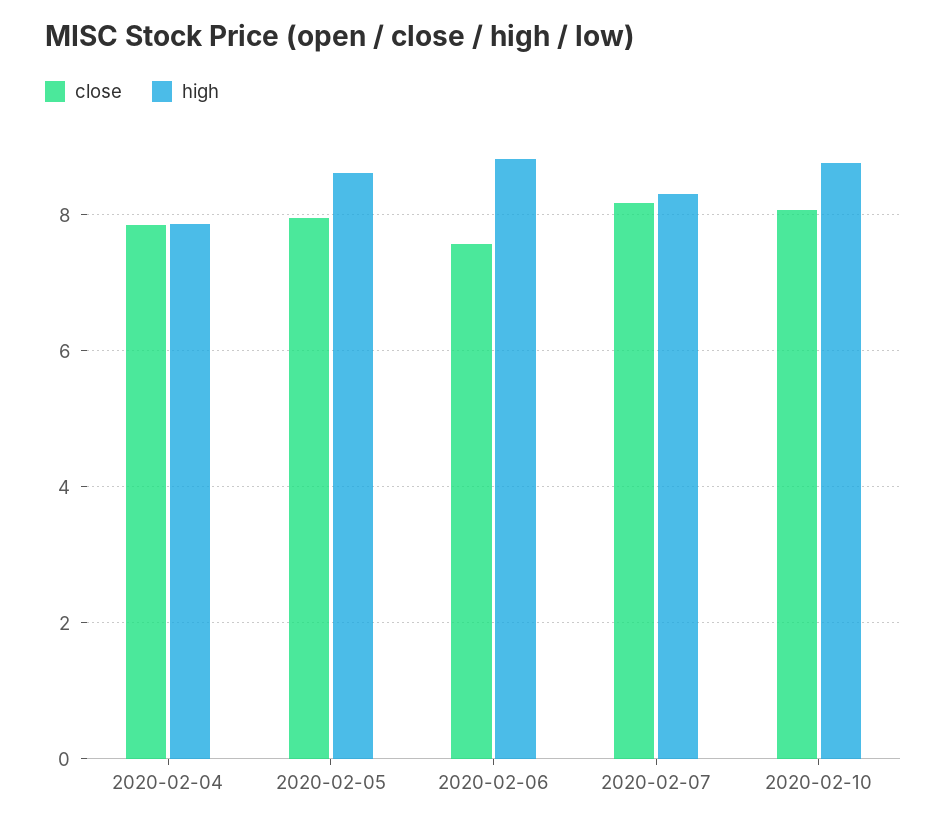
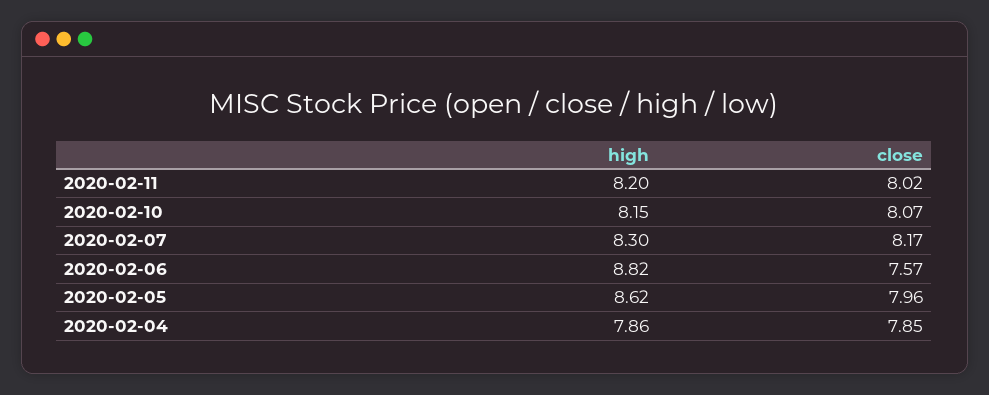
high, 2020-02-10: 8.8 -> 8.15
high, 2020-02-11: none -> 8.2
close, 2020-02-11: none -> 8.02

